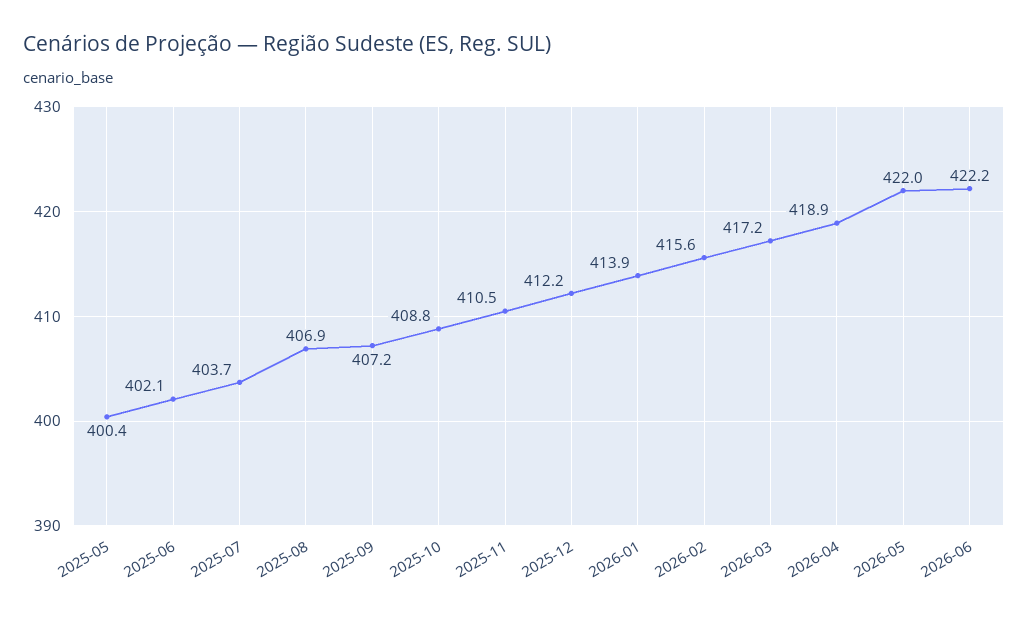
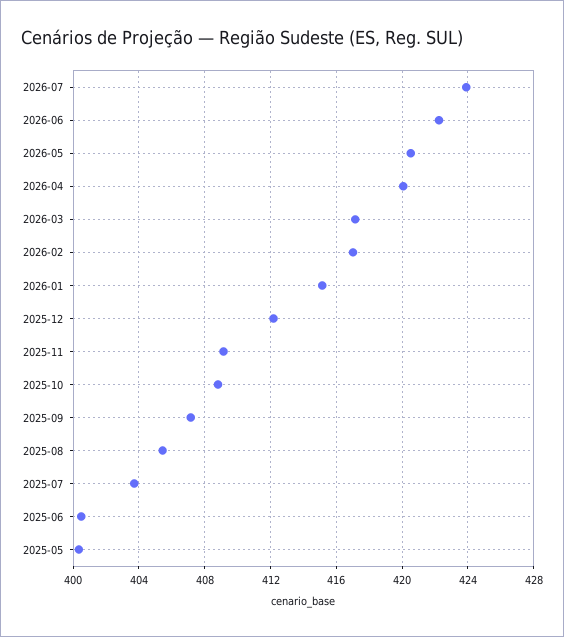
2025-06: 402.1 -> 400.5
2025-08: 406.9 -> 405.5
2025-11: 410.5 -> 409
2026-01: 413.9 -> 415
2026-02: 415.6 -> 417
2026-04: 418.9 -> 420
2026-05: 422 -> 420.5
2026-07: none -> 424

